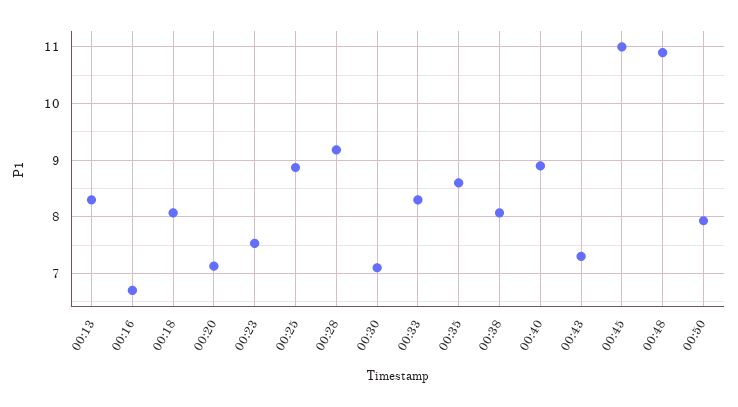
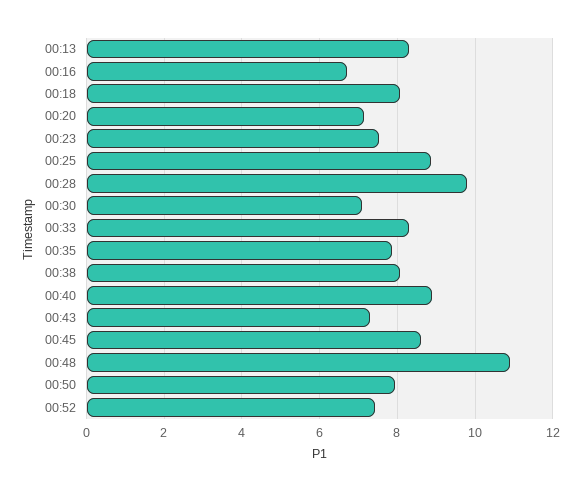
00:28: 9.2 -> 9.8
00:35: 8.6 -> 7.8
00:45: 11 -> 8.6
00:52: none -> 7.4

